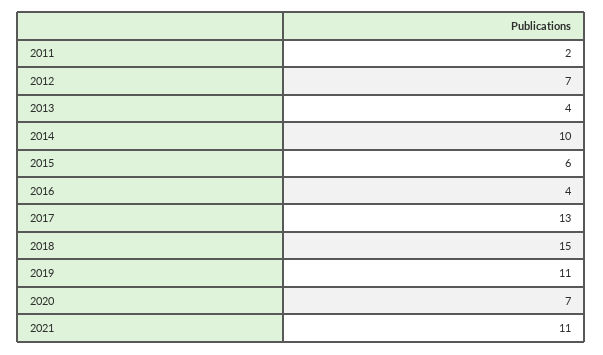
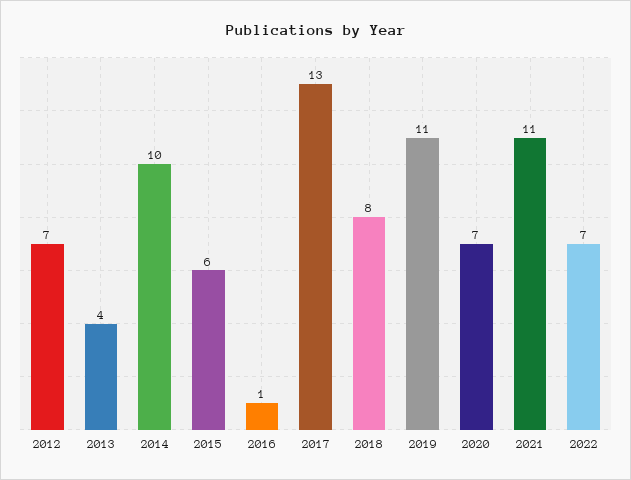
2011: 2 -> none
2016: 4 -> 1
2018: 15 -> 8
2022: none -> 7

